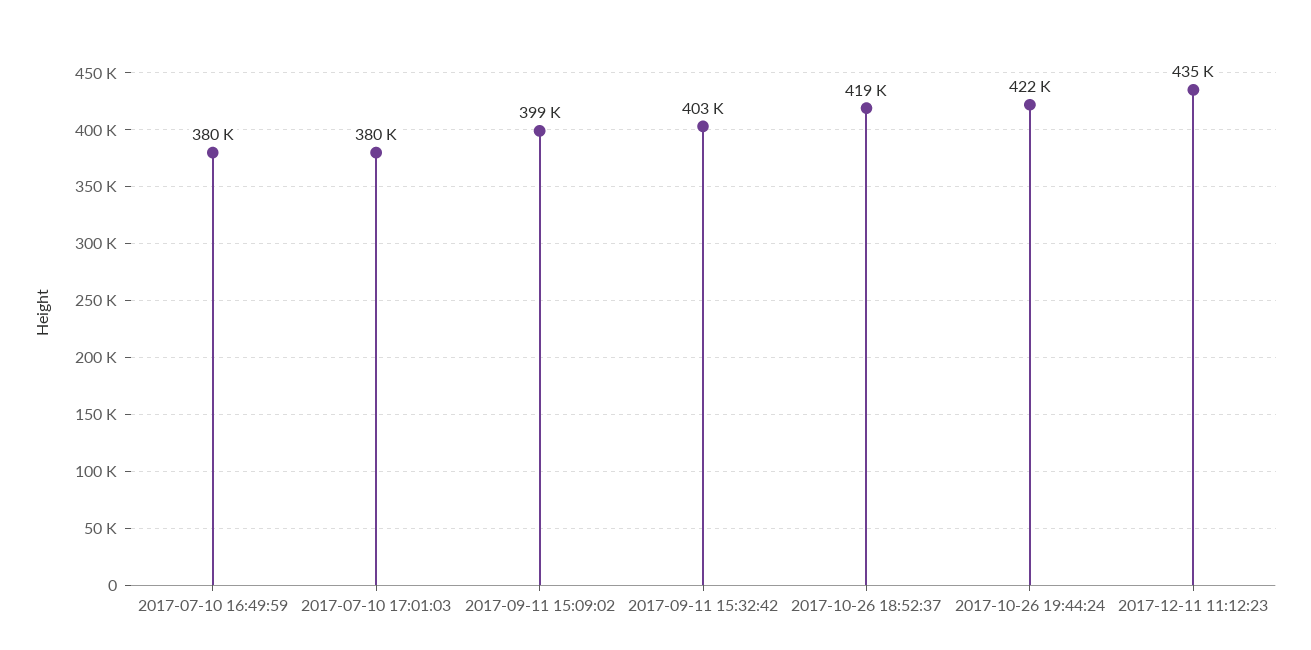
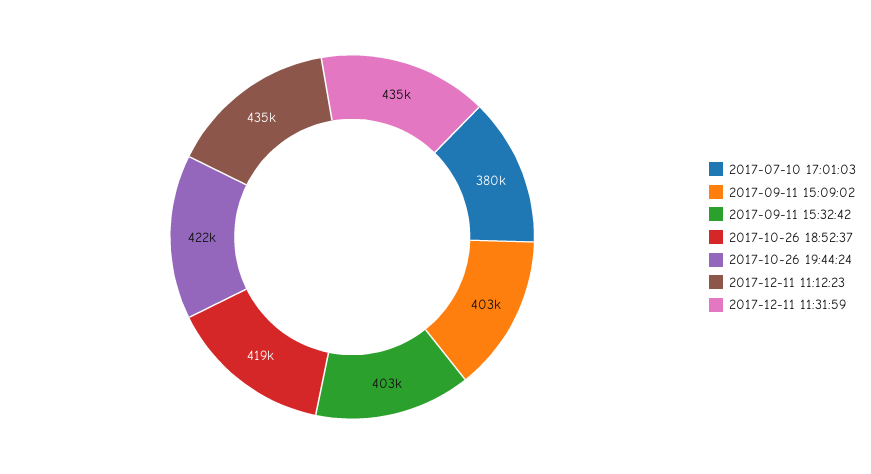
2017-07-10 16:49:59: 380000 -> none
2017-09-11 15:09:02: 399000 -> 403000
2017-12-11 11:31:59: none -> 435000

